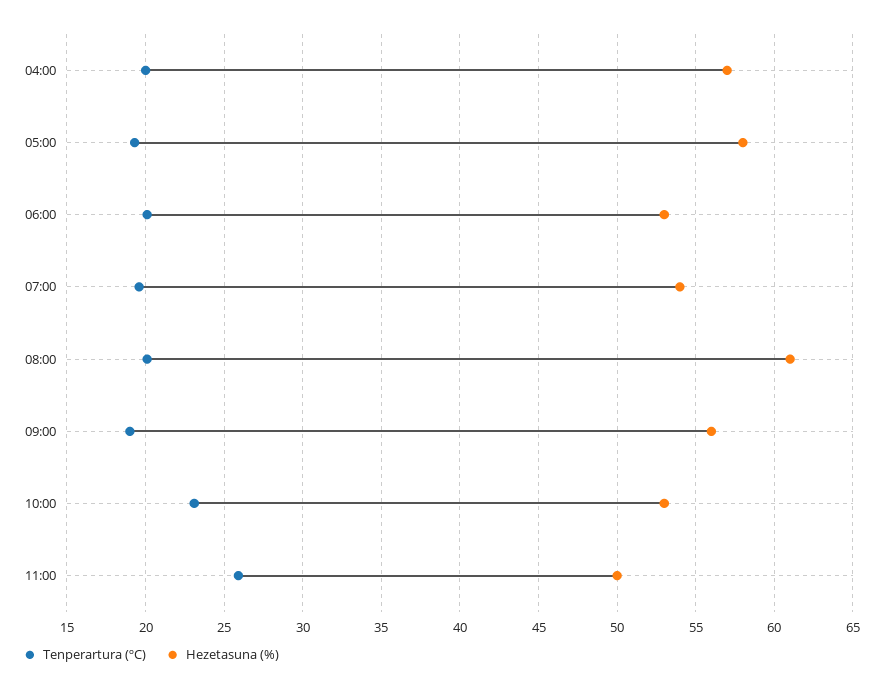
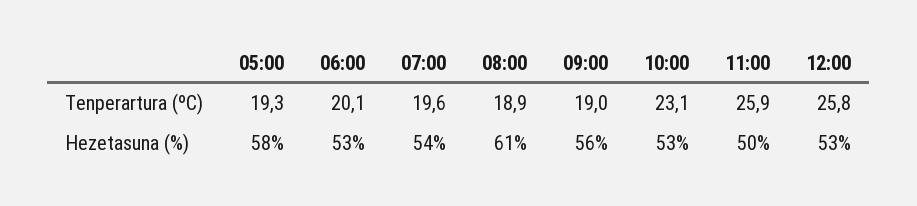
Tenperartura (ºC), 04:00: 20 -> none
Hezetasuna (%), 04:00: 57 -> none
Tenperartura (ºC), 08:00: 20 -> 18.9
Tenperartura (ºC), 12:00: none -> 25.8
Hezetasuna (%), 12:00: none -> 53

